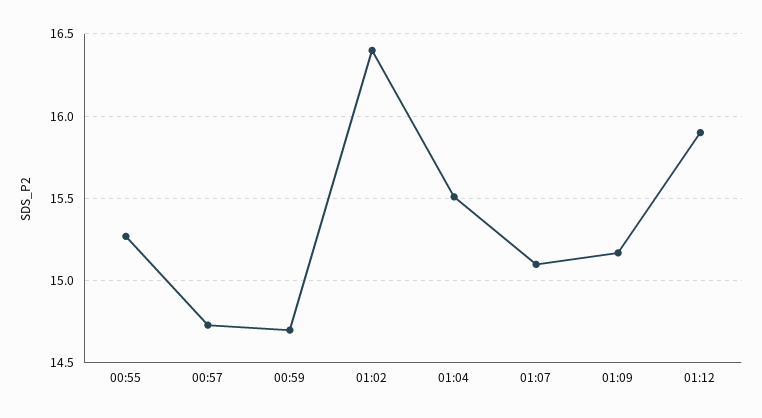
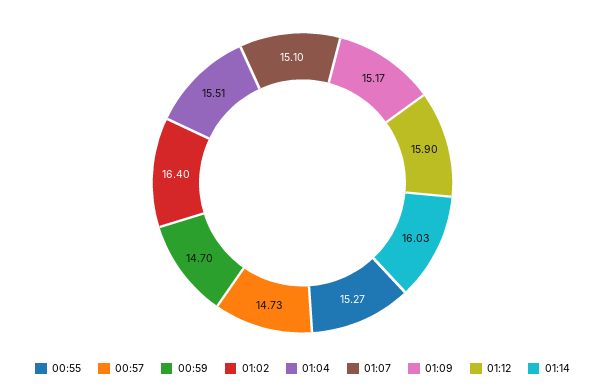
01:14: none -> 16.03

